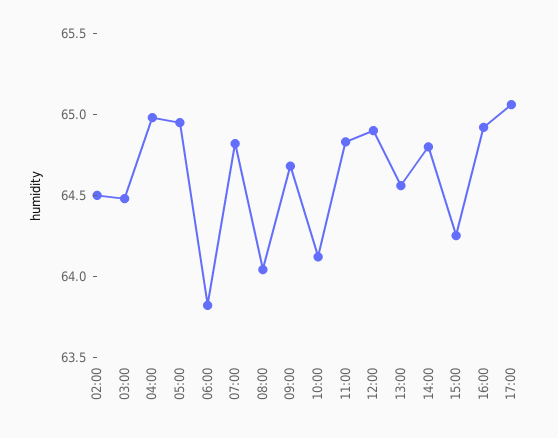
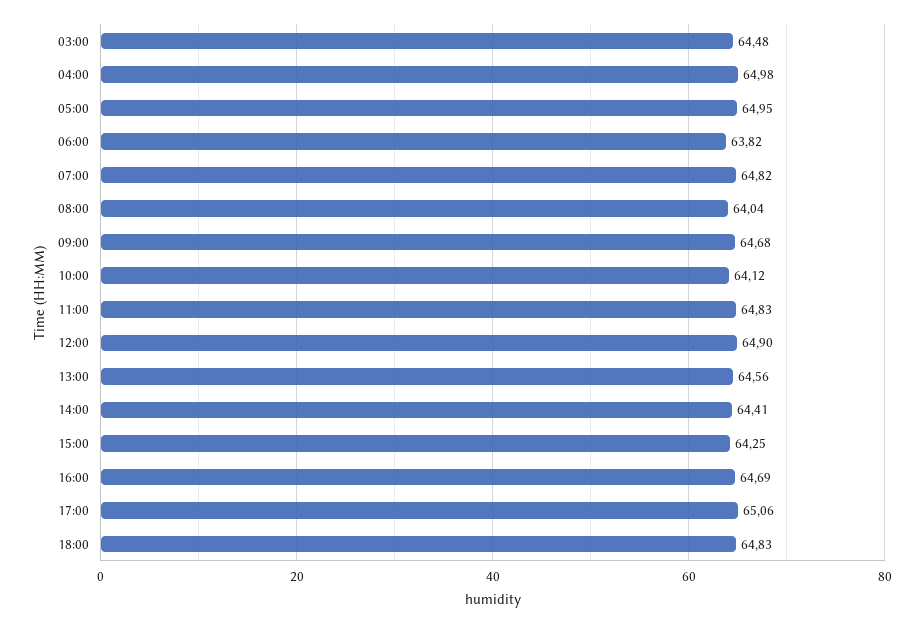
02:00: 64.5 -> none
14:00: 64.8 -> 64.41
16:00: 64.9 -> 64.69
18:00: none -> 64.83

